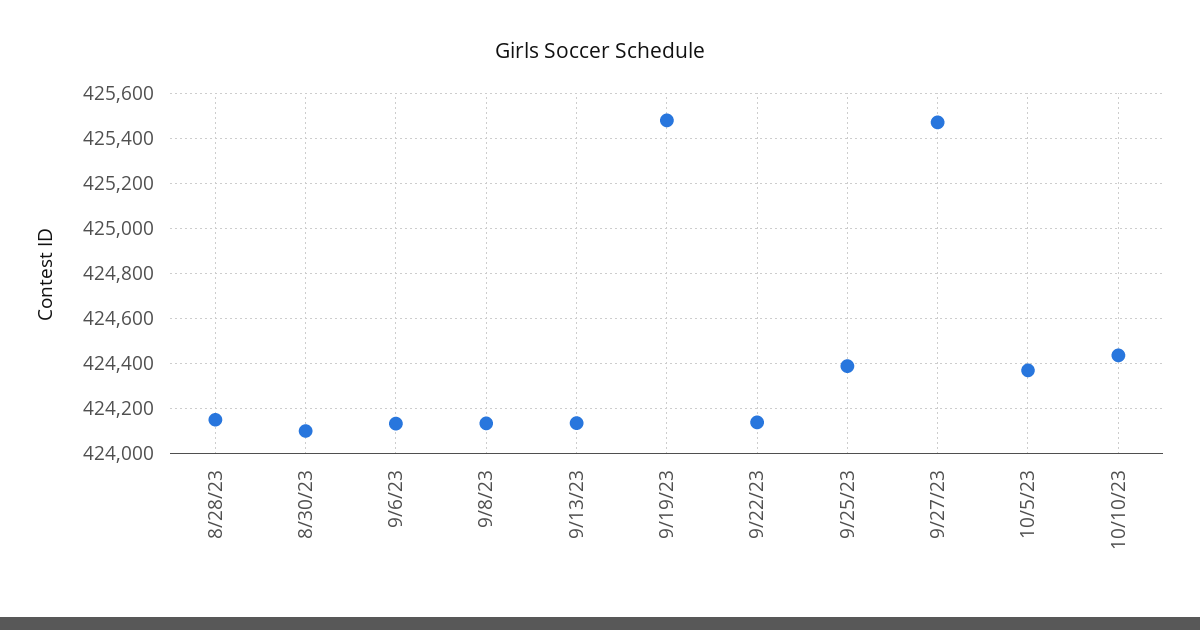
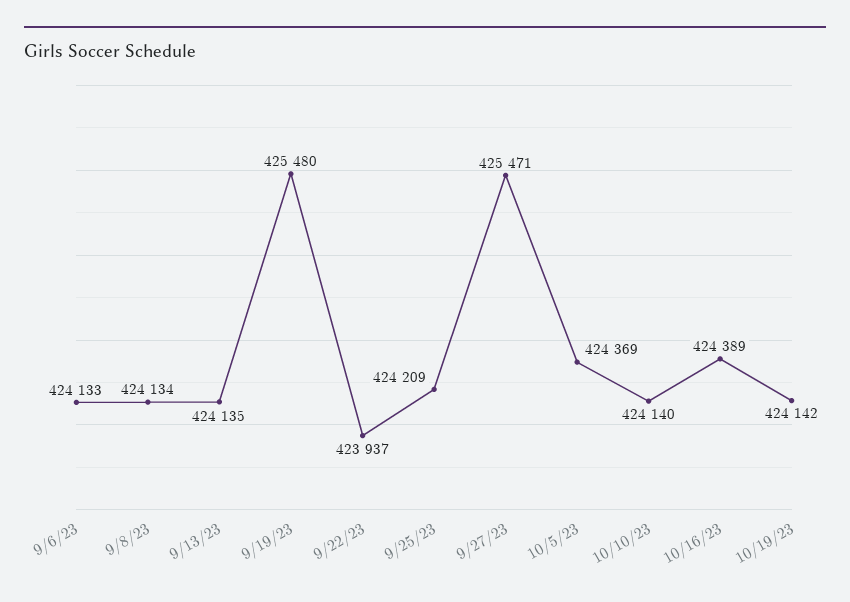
8/28/23: 424150 -> none
8/30/23: 424100 -> none
9/22/23: 424150 -> 423937
9/25/23: 424400 -> 424209
10/10/23: 424450 -> 424140
10/16/23: none -> 424389
10/19/23: none -> 424142

